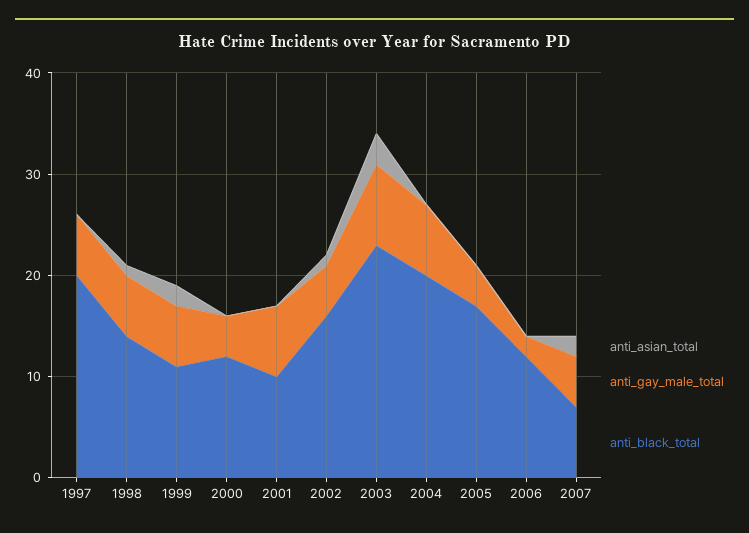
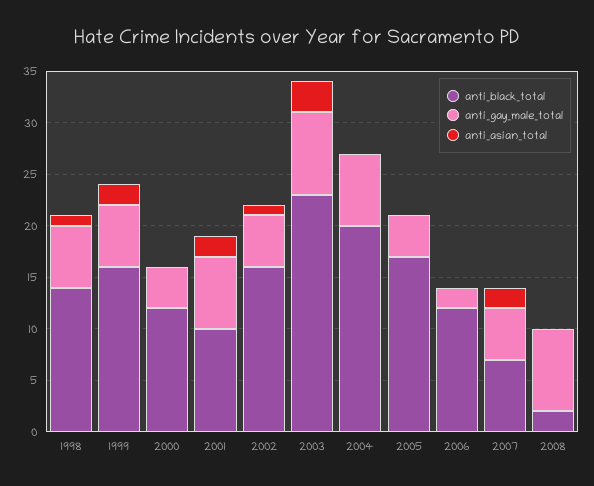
anti_asian_total, 1997: 0 -> none
anti_gay_male_total, 1997: 6 -> none
anti_black_total, 1997: 20 -> none
anti_black_total, 1999: 11 -> 16
anti_asian_total, 2001: 0 -> 2
anti_black_total, 2008: none -> 2
anti_gay_male_total, 2008: none -> 8
anti_asian_total, 2008: none -> 0

